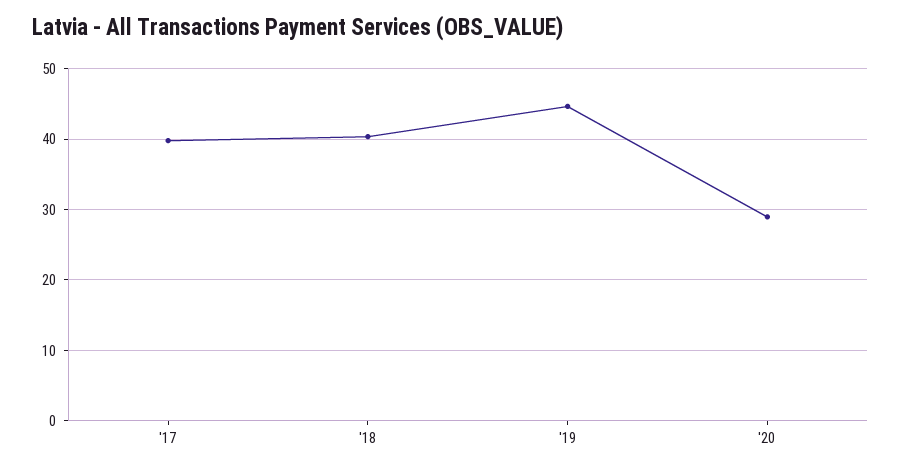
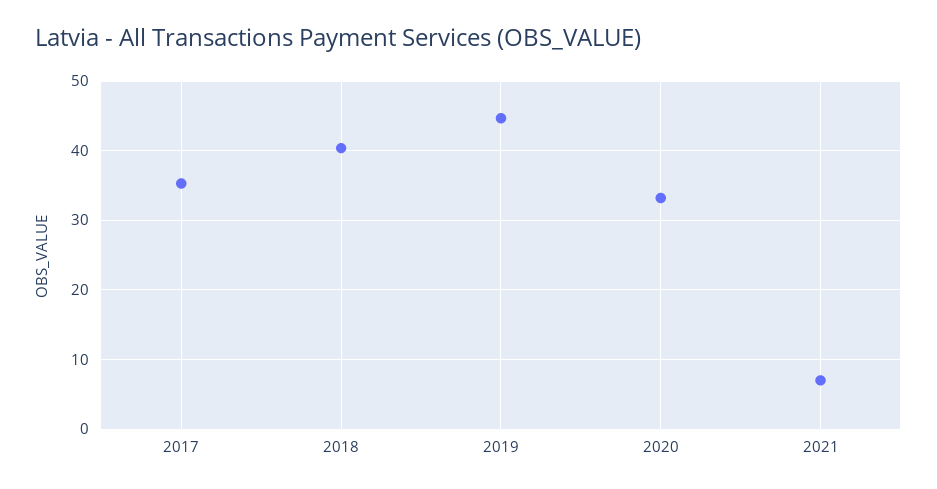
'17: 40 -> 35
'20: 29 -> 33
2021: none -> 7

